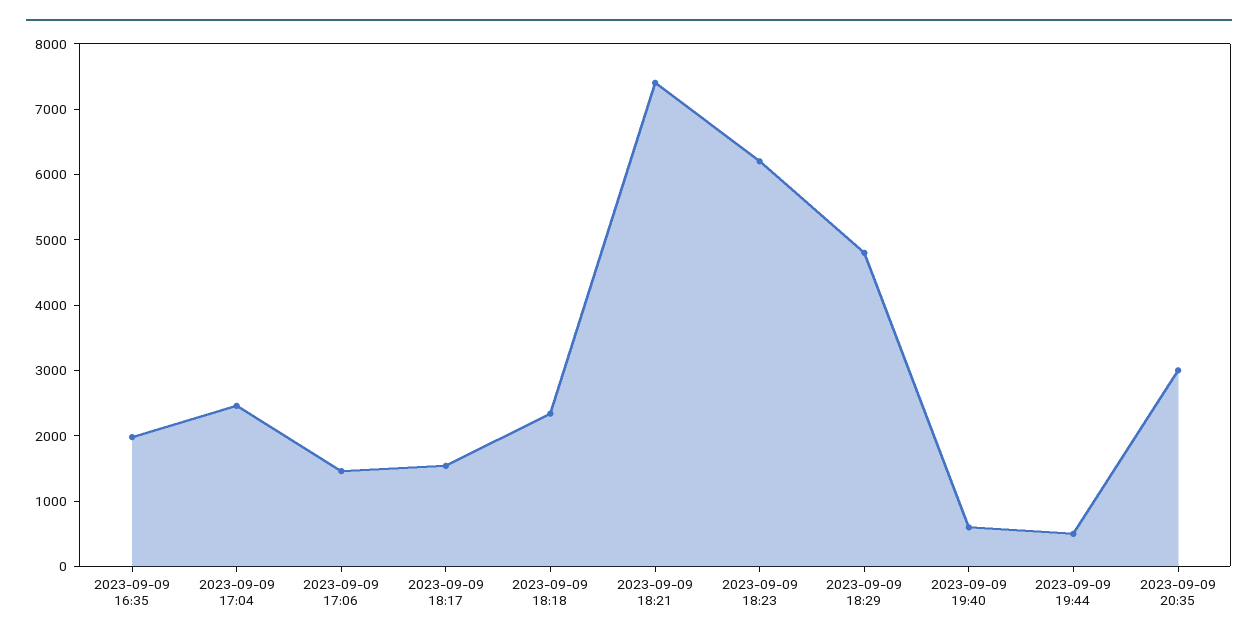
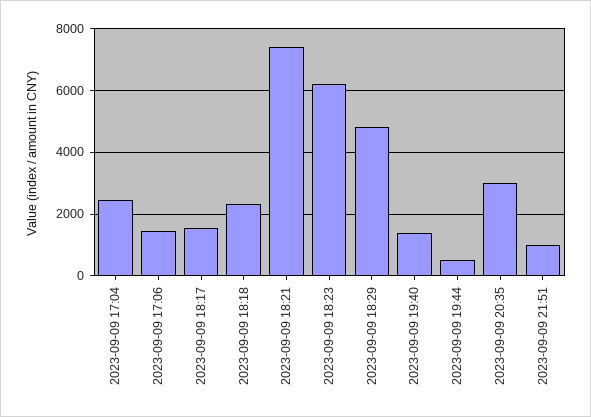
2023-09-09 16:35: 2000 -> none
2023-09-09 19:40: 600 -> 1400
2023-09-09 21:51: none -> 1000

